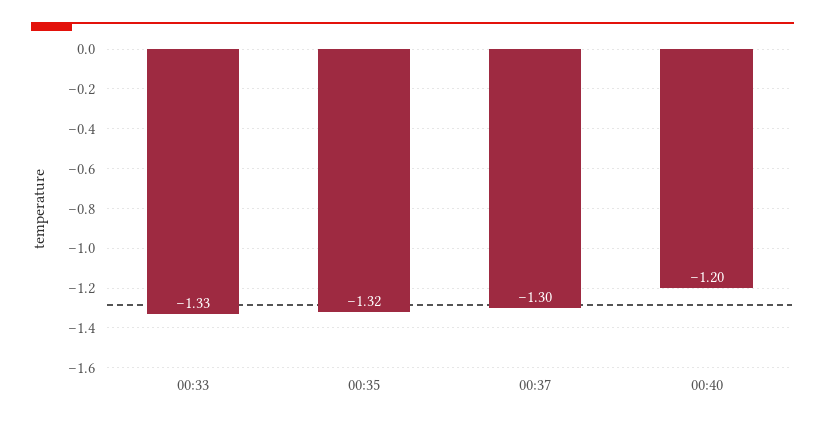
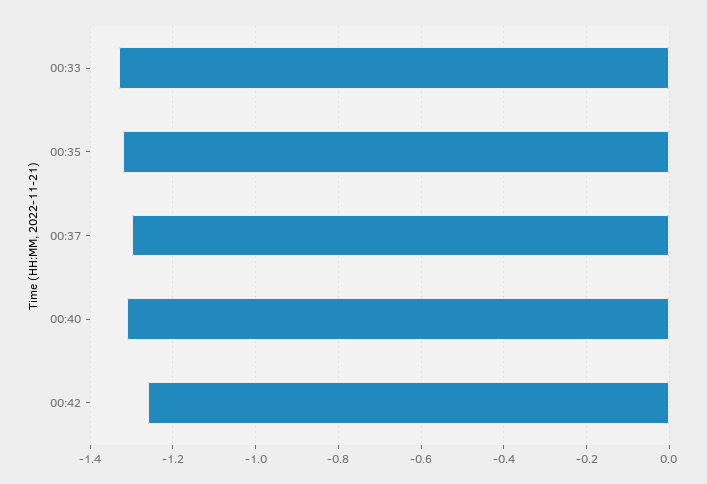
00:40: -1.2 -> -1.3
00:42: none -> -1.25

